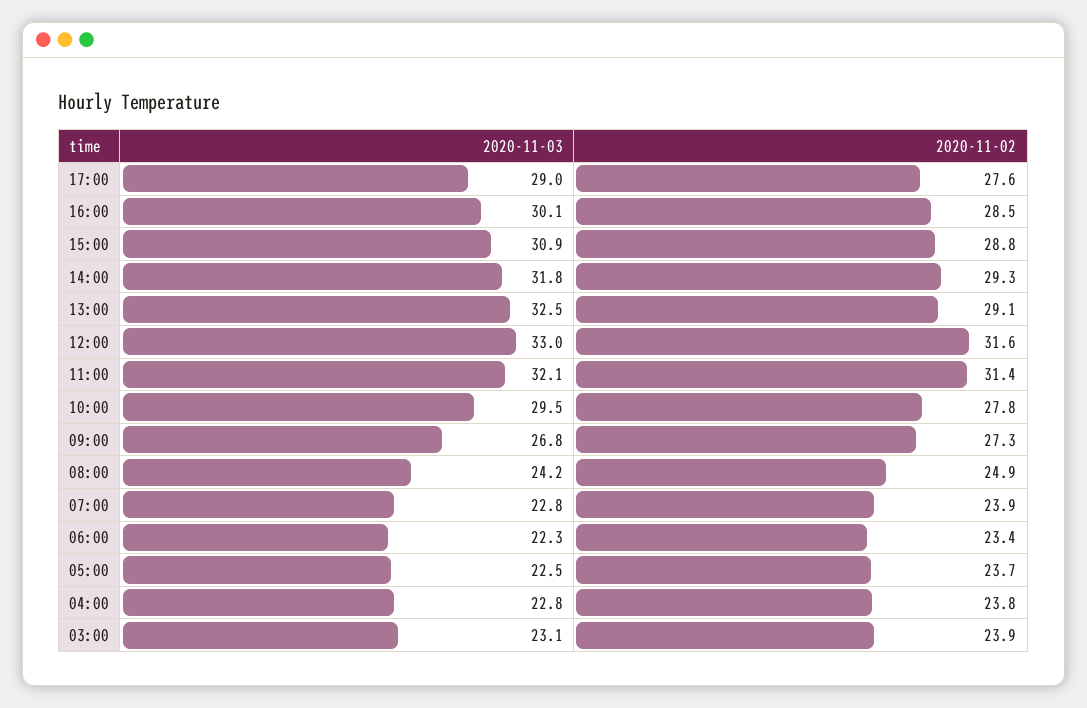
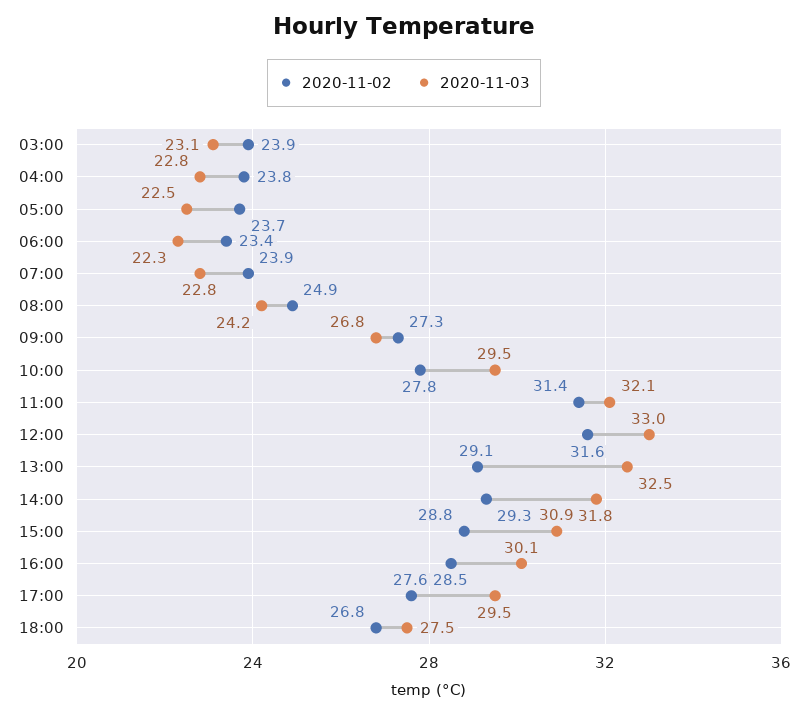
2020-11-03, 17:00: 29 -> 29.5
2020-11-02, 18:00: none -> 26.8
2020-11-03, 18:00: none -> 27.5

